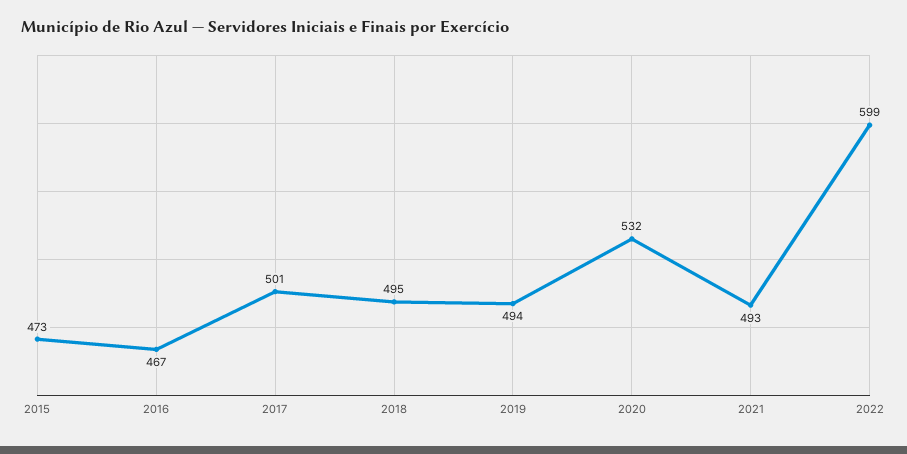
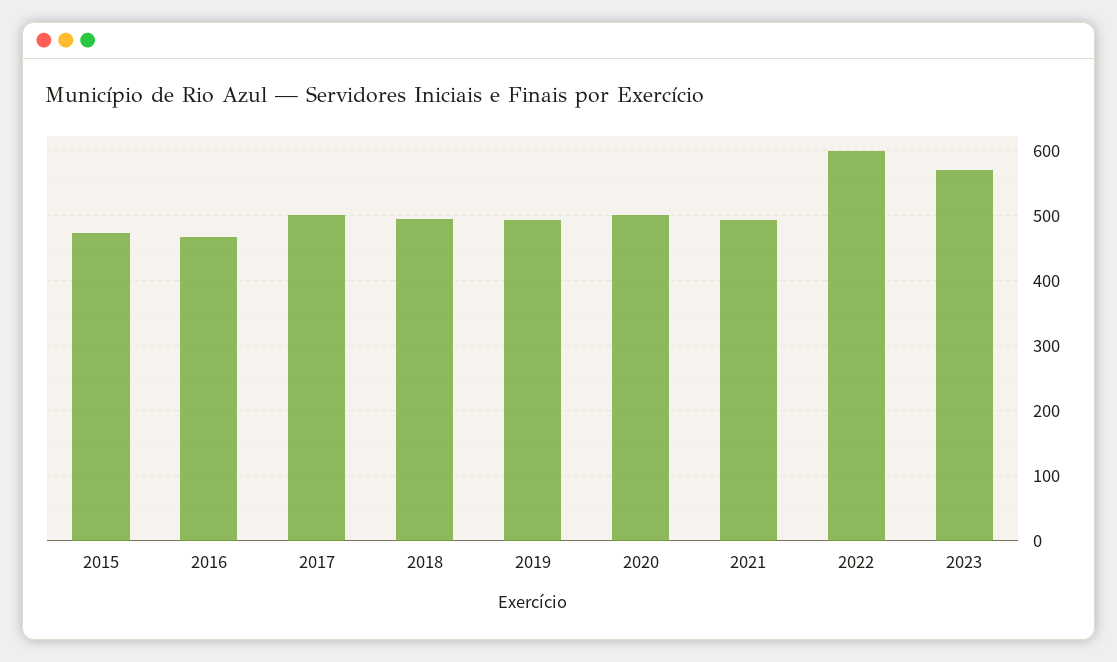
2020: 532 -> 500
2023: none -> 570

